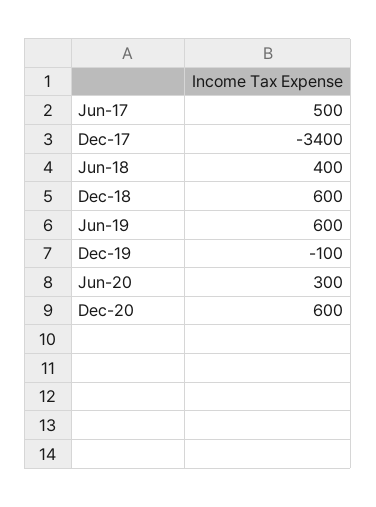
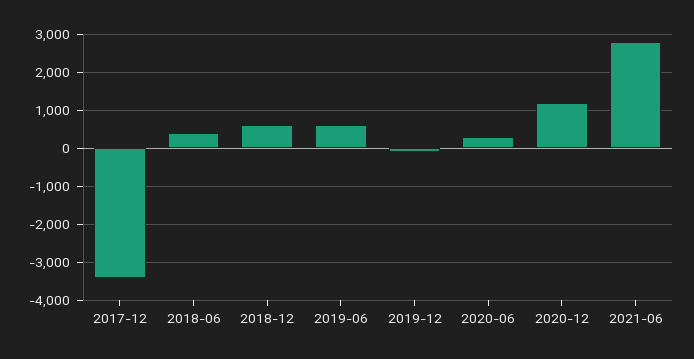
Jun-17: 500 -> none
Dec-20: 600 -> 1200
2021-06: none -> 2800

